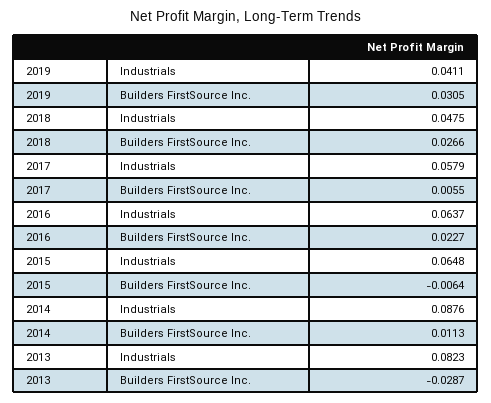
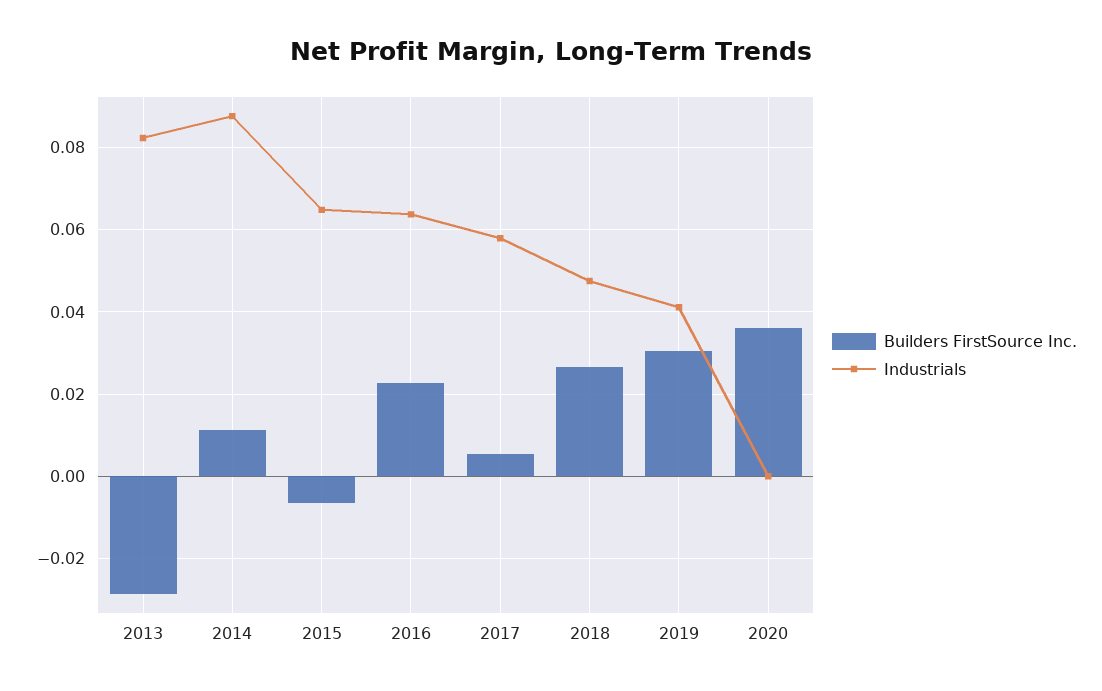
Builders FirstSource Inc., 2020: none -> 0.036
Industrials, 2020: none -> 0

